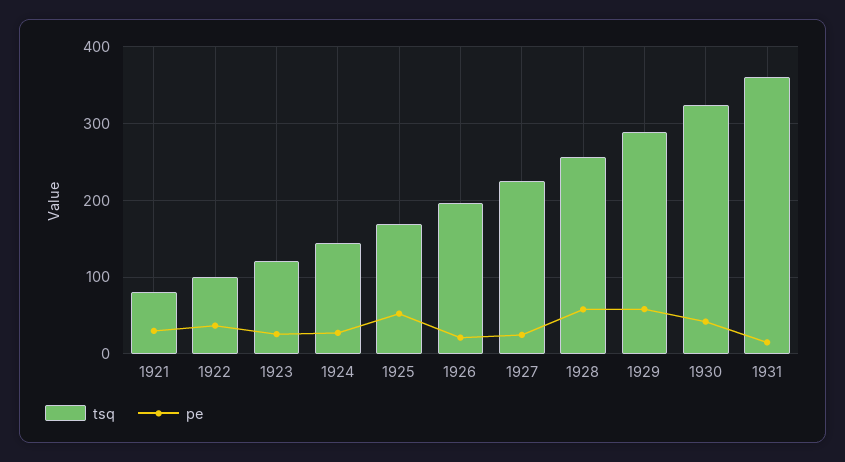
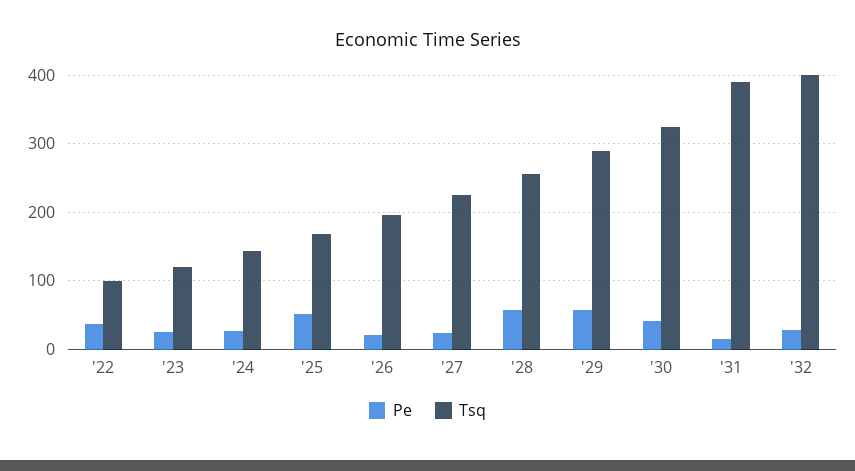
tsq, 1921: 80 -> none
pe, 1921: 30 -> none
tsq, 1931: 360 -> 390
pe, '32: none -> 30
tsq, '32: none -> 400

